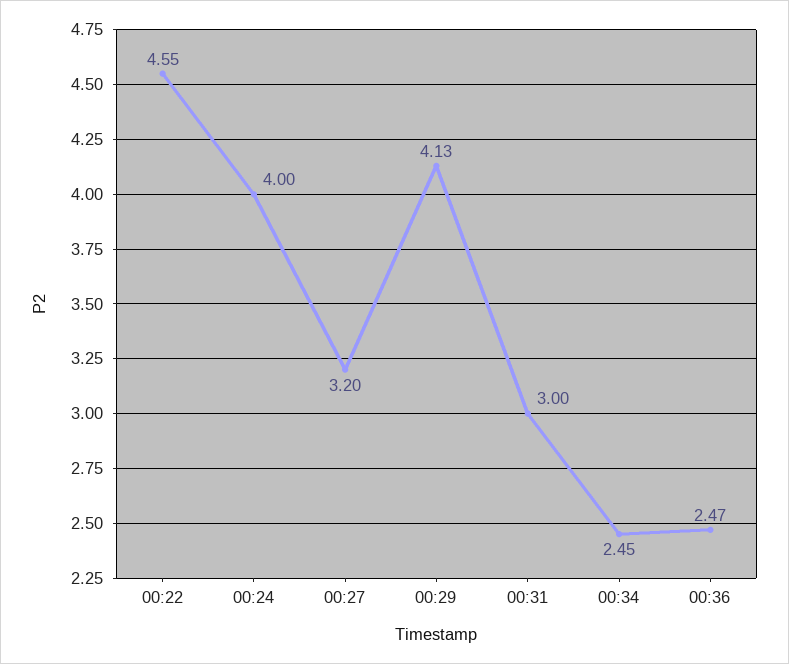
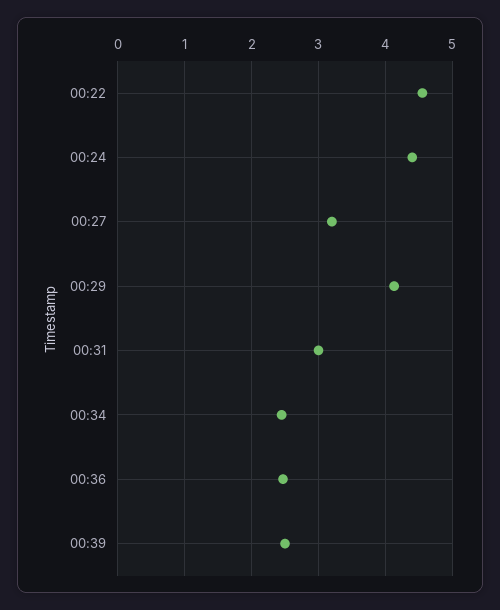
00:24: 4 -> 4.4
00:39: none -> 2.5

